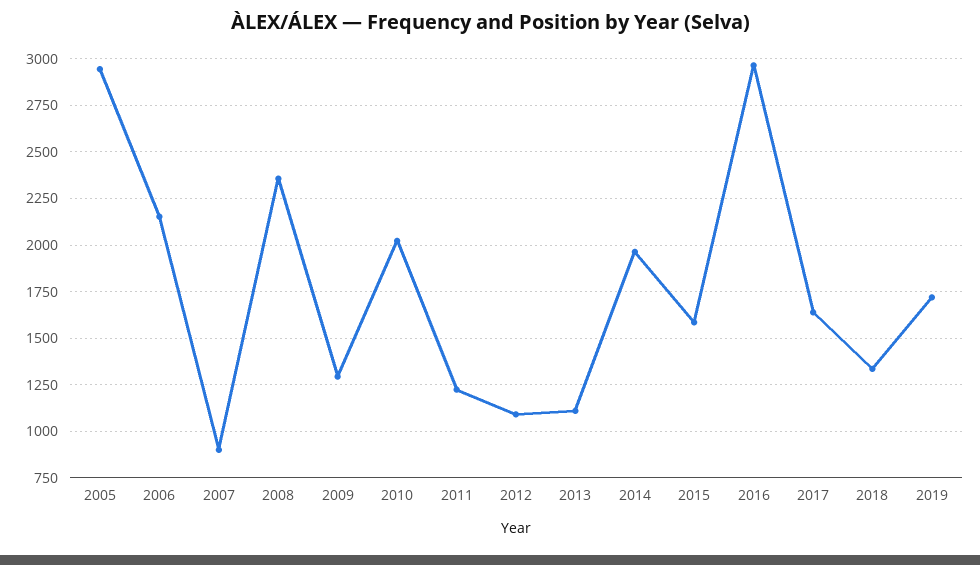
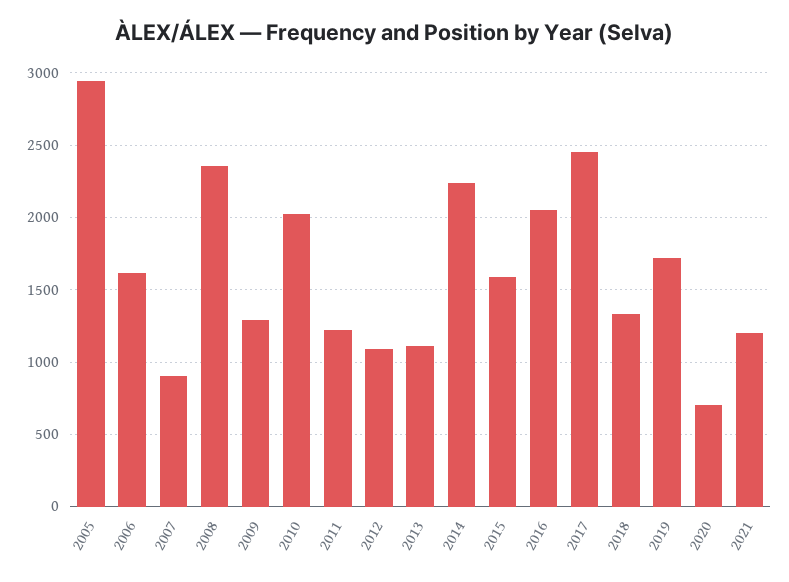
2006: 2150 -> 1600
2014: 1950 -> 2250
2016: 2950 -> 2050
2017: 1650 -> 2450
2020: none -> 700
2021: none -> 1200

